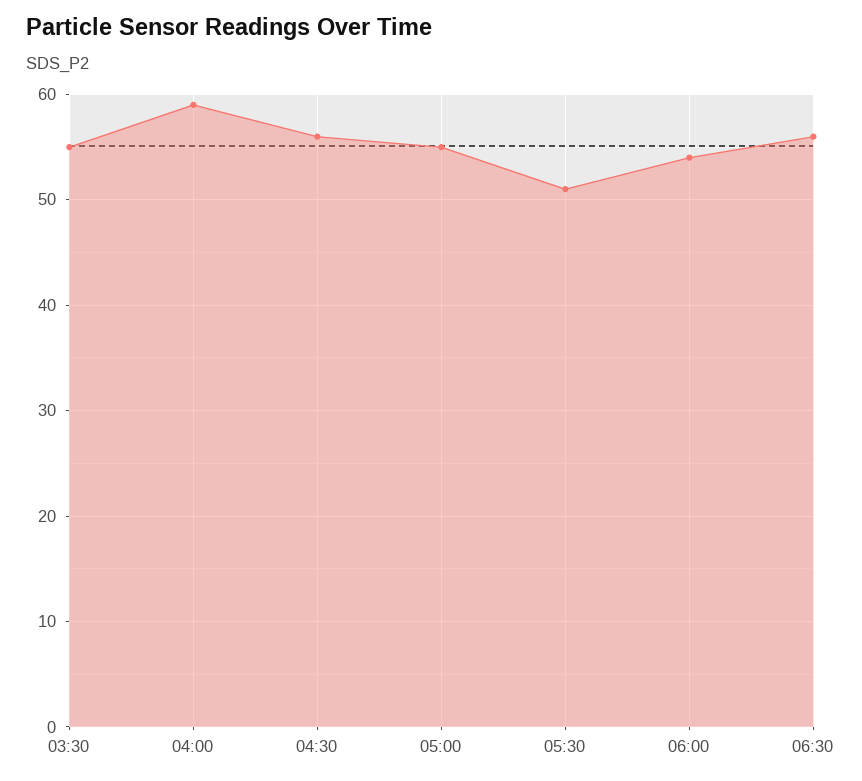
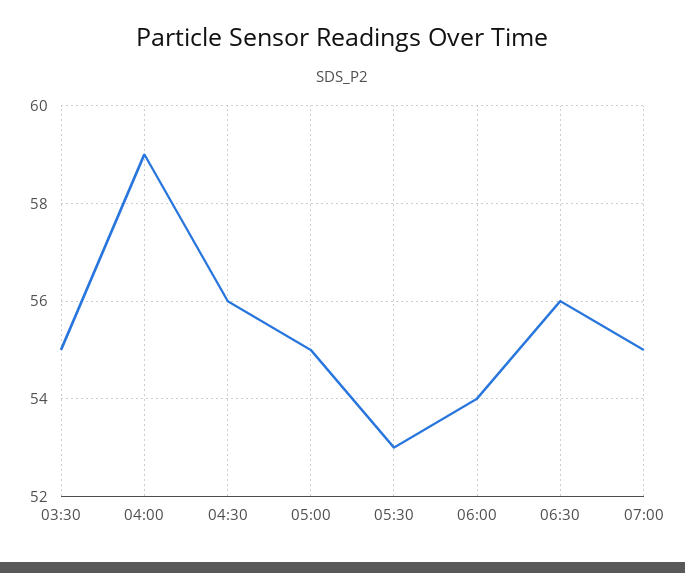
05:30: 51 -> 53
07:00: none -> 55

